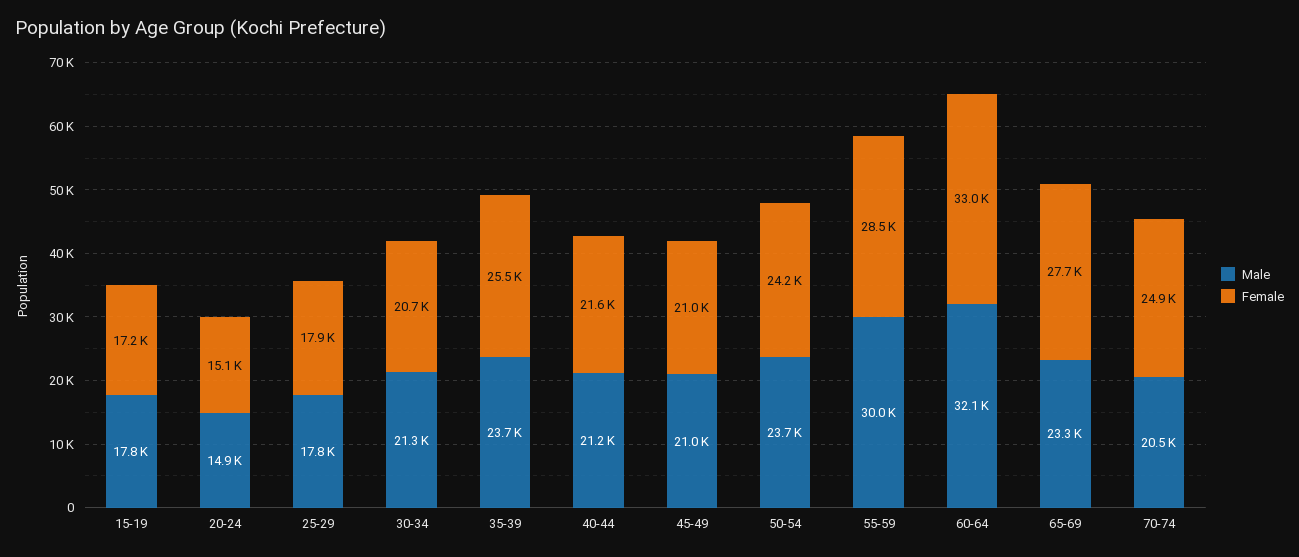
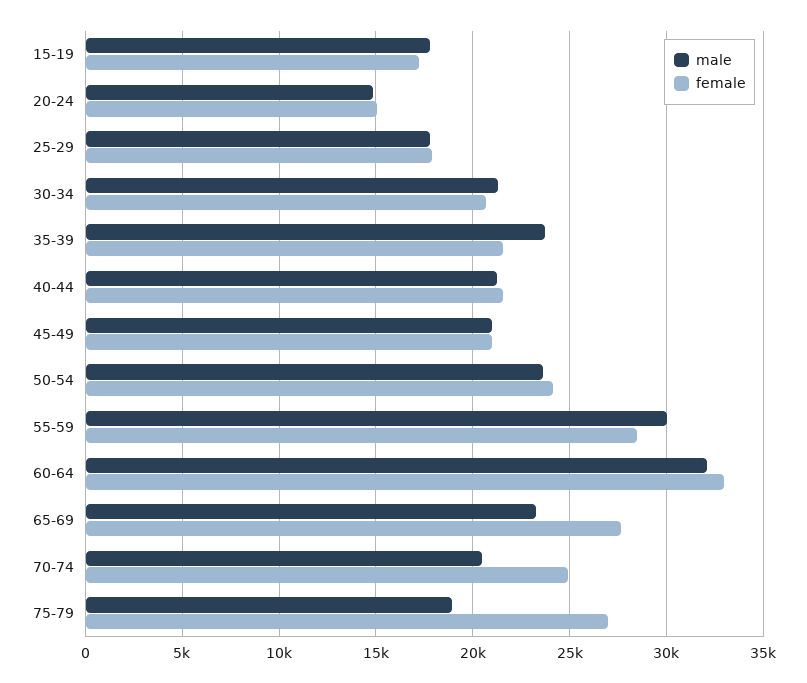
Female, 35-39: 25500 -> 21500
Male, 75-79: none -> 19000
Female, 75-79: none -> 27000

